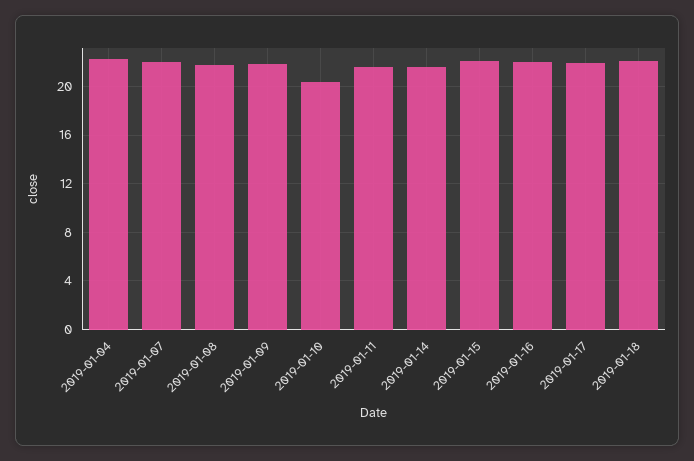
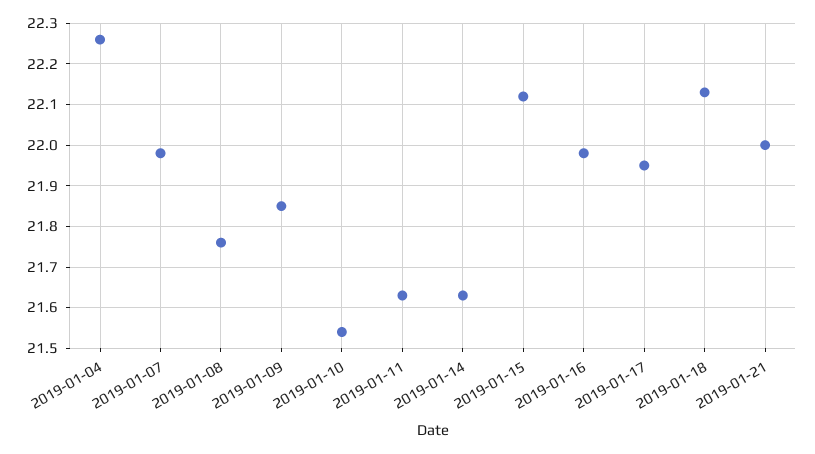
2019-01-10: 20.5 -> 21.55
2019-01-21: none -> 22

